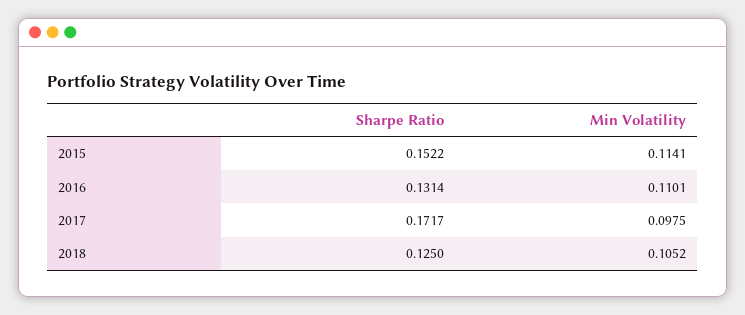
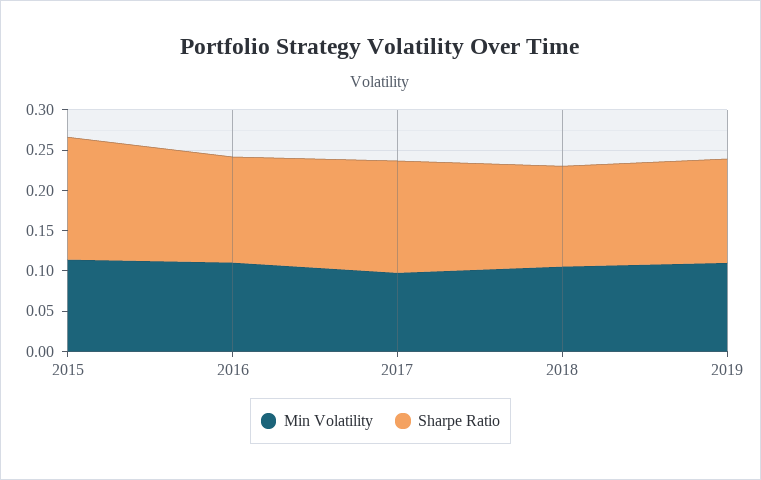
Sharpe Ratio, 2017: 0.1717 -> 0.14
Min Volatility, 2019: none -> 0.11
Sharpe Ratio, 2019: none -> 0.13

